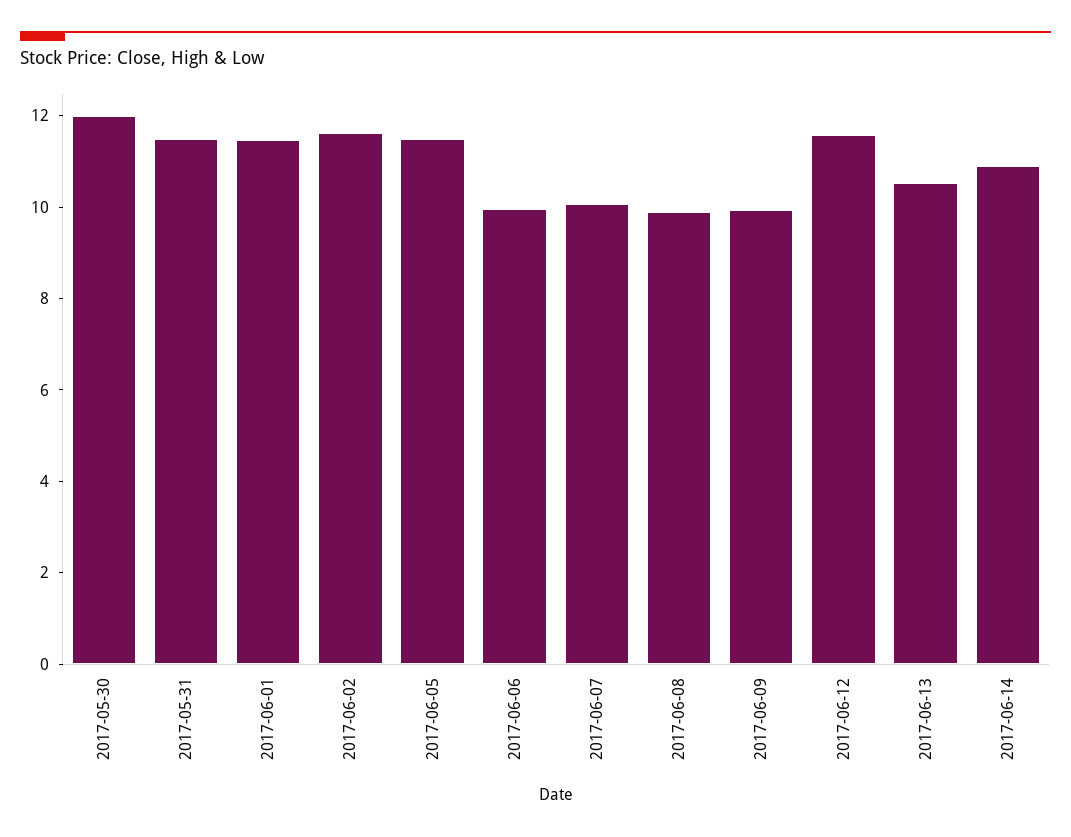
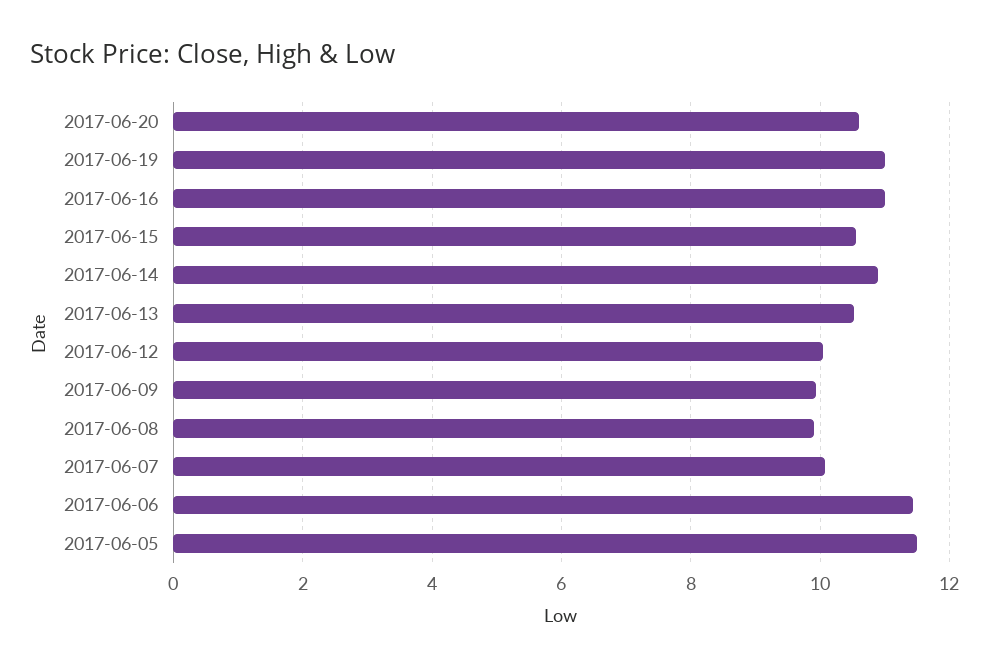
2017-05-30: 12 -> none
2017-05-31: 11.5 -> none
2017-06-01: 11.5 -> none
2017-06-02: 11.5 -> none
2017-06-06: 10 -> 11.4
2017-06-12: 11.5 -> 10
2017-06-20: none -> 10.6
2017-06-19: none -> 11
2017-06-16: none -> 11
2017-06-15: none -> 10.6

